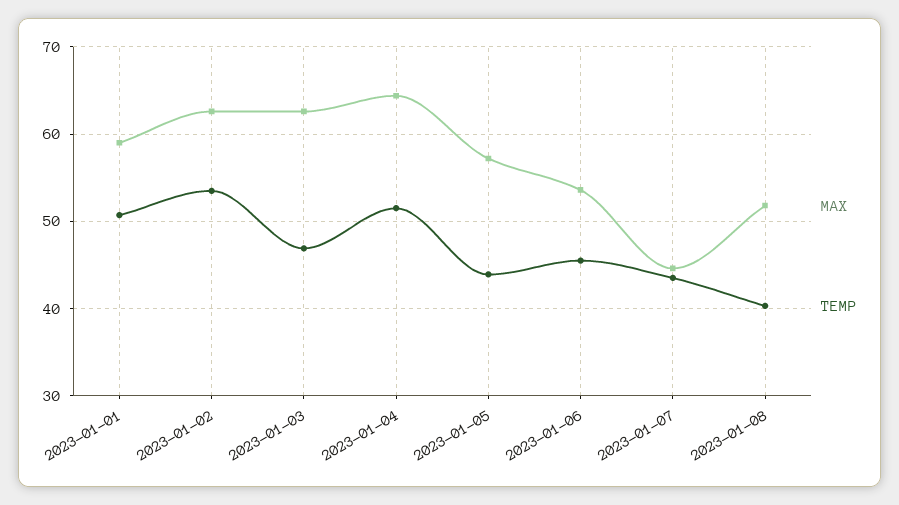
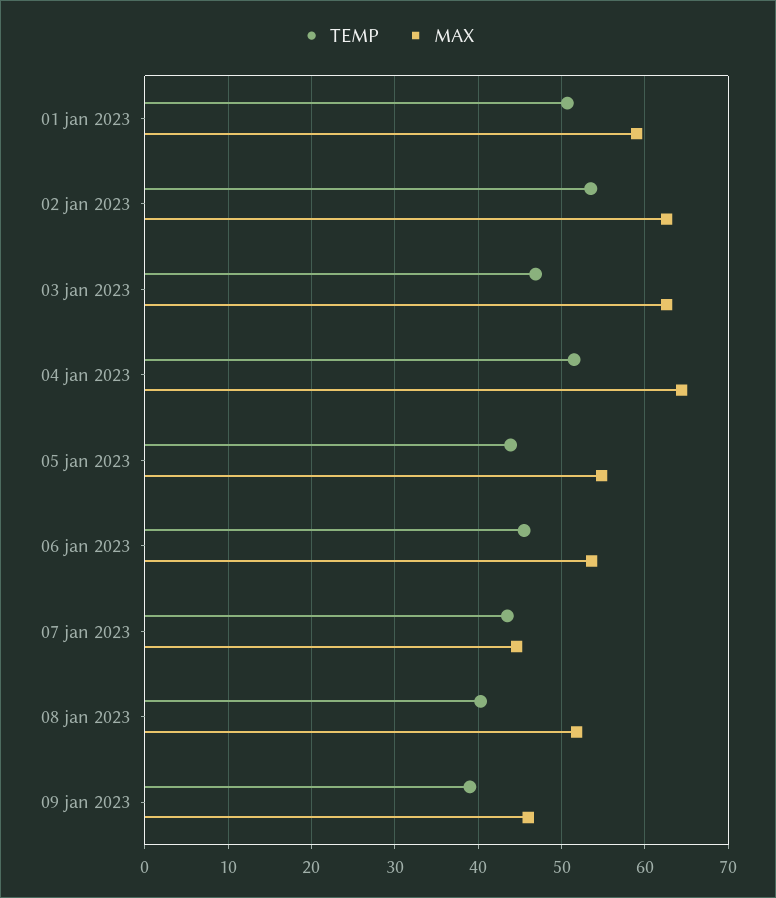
MAX, 2023-01-05: 57 -> 55
TEMP, 09 jan 2023: none -> 39
MAX, 09 jan 2023: none -> 46

